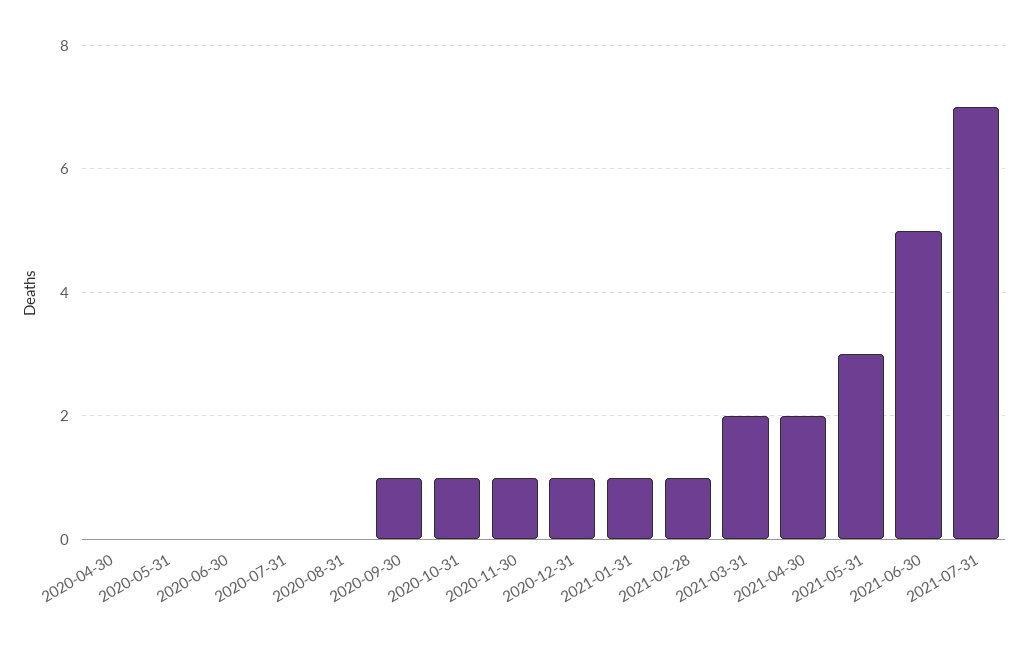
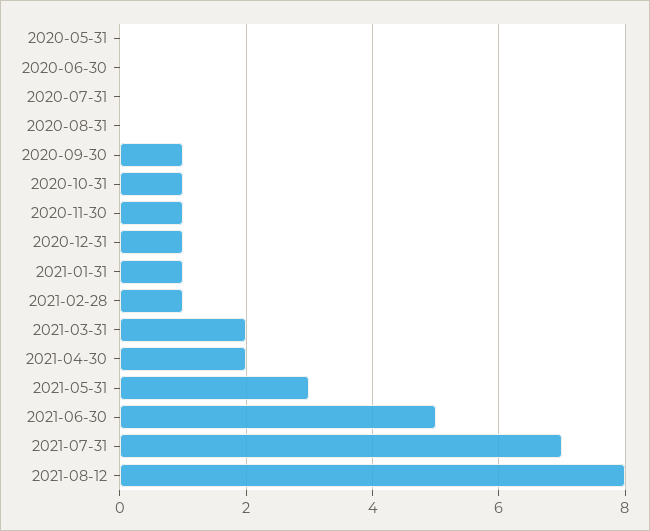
2020-04-30: 0 -> none
2021-08-12: none -> 8

